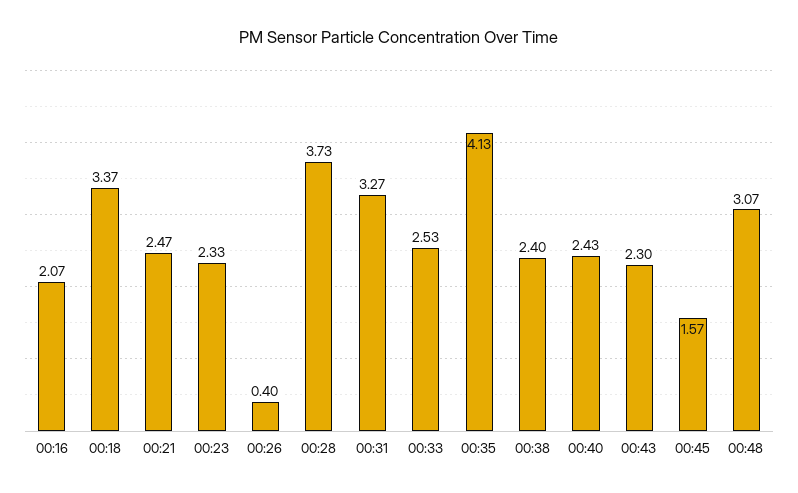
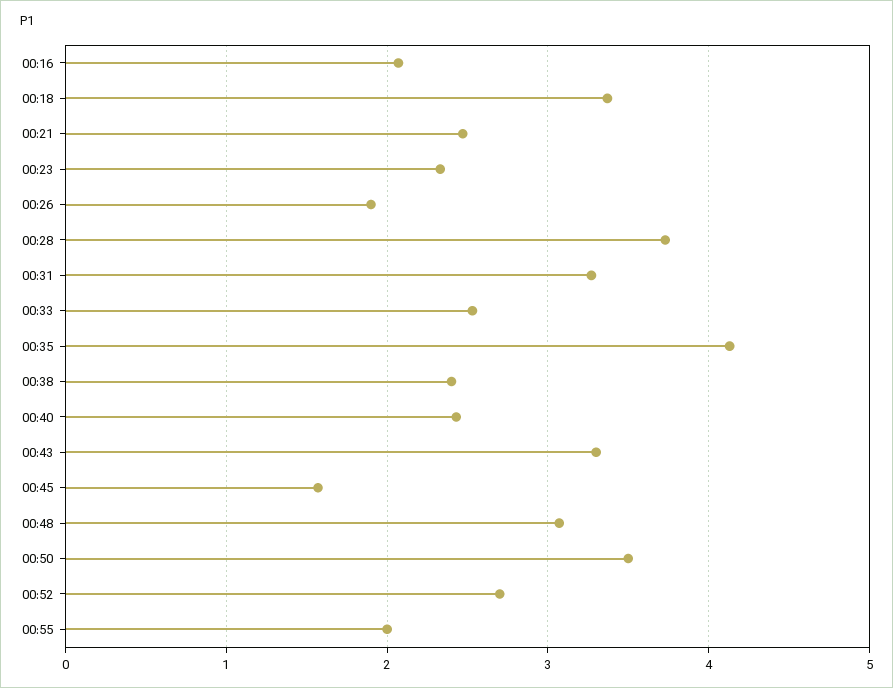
00:26: 0.4 -> 1.9
00:43: 2.3 -> 3.3
00:50: none -> 3.5
00:52: none -> 2.7
00:55: none -> 2

